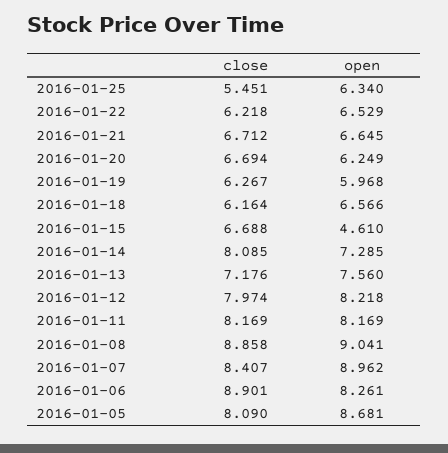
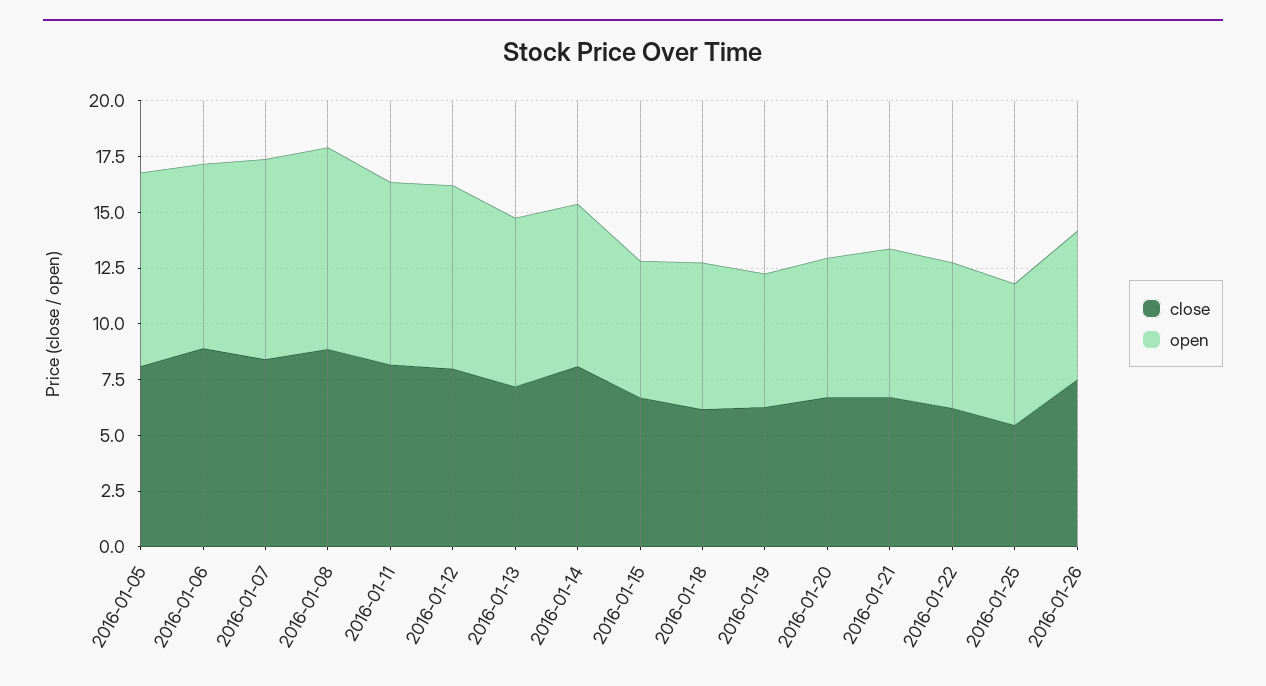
open, 2016-01-15: 4.61 -> 6
close, 2016-01-26: none -> 7.5
open, 2016-01-26: none -> 6.5

